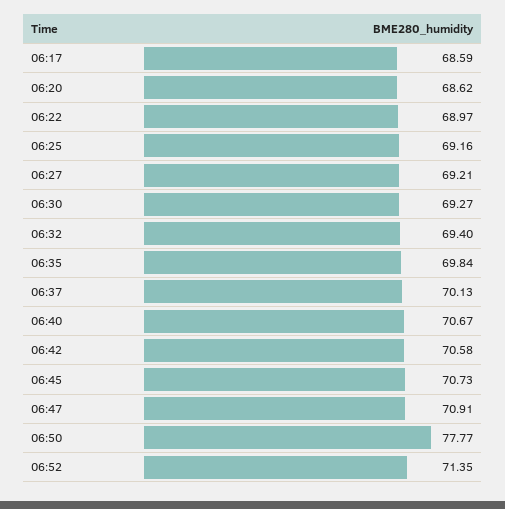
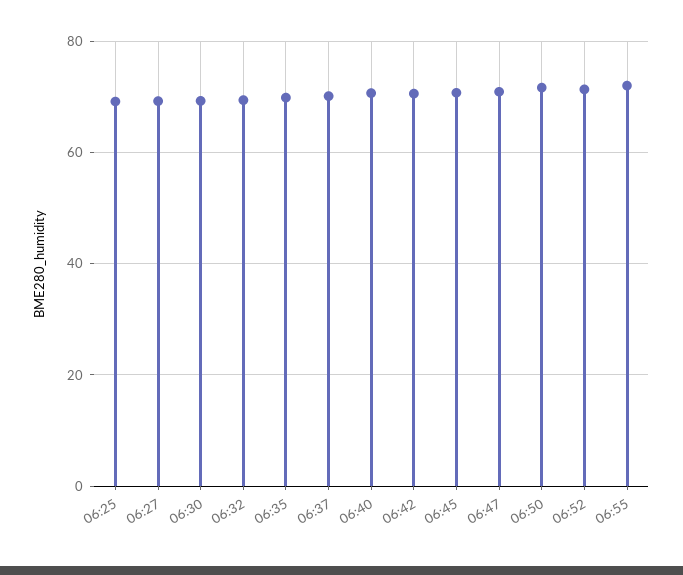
06:17: 68.59 -> none
06:20: 68.62 -> none
06:22: 68.97 -> none
06:50: 77.77 -> 72
06:55: none -> 72

